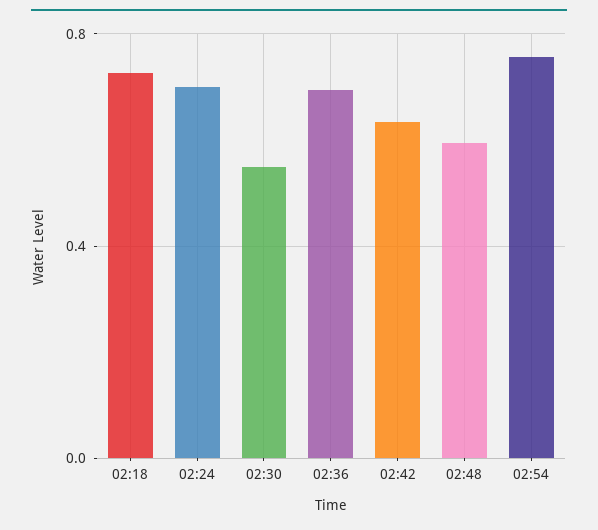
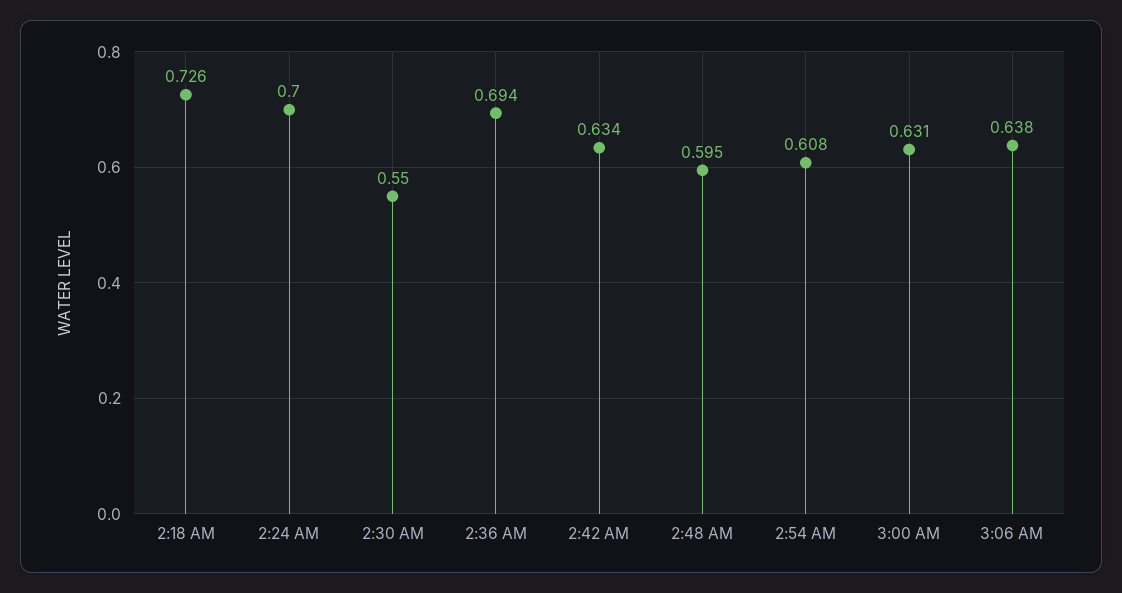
02:54: 0.75 -> 0.608
3:00 AM: none -> 0.631
3:06 AM: none -> 0.638

